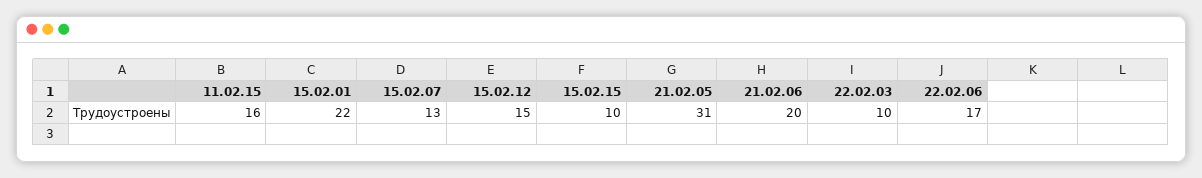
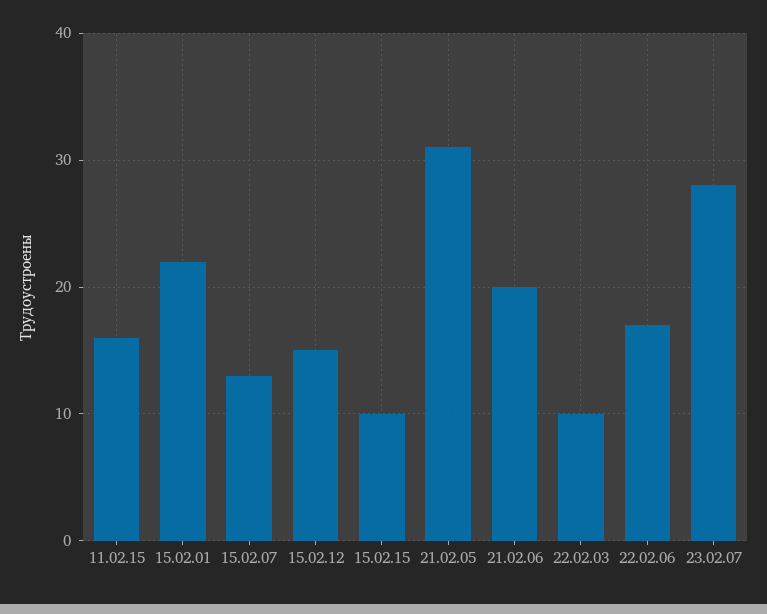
23.02.07: none -> 28

